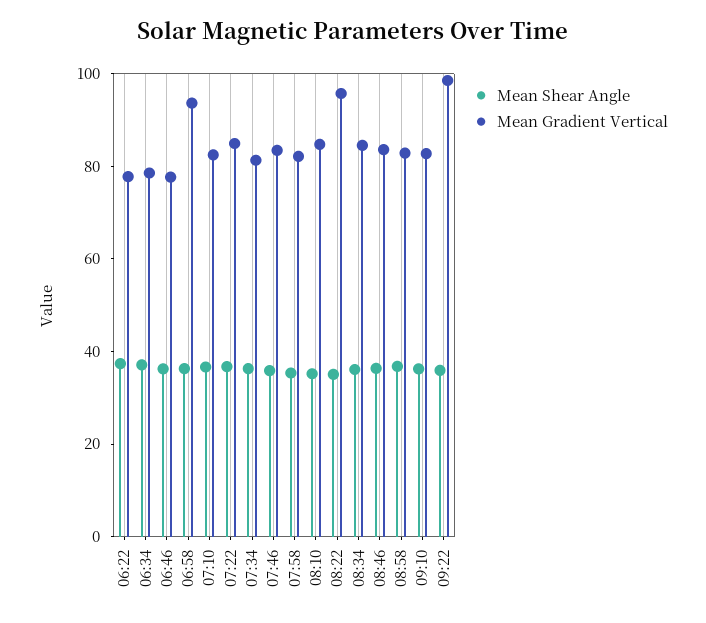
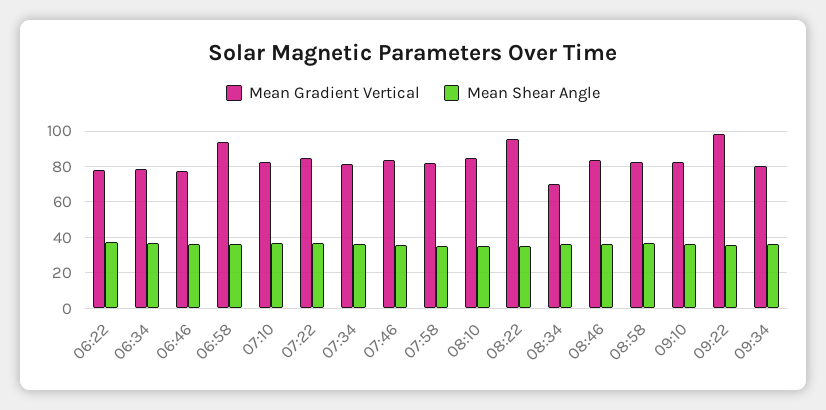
Mean Gradient Vertical, 08:34: 85 -> 70
Mean Gradient Vertical, 09:34: none -> 80
Mean Shear Angle, 09:34: none -> 35

